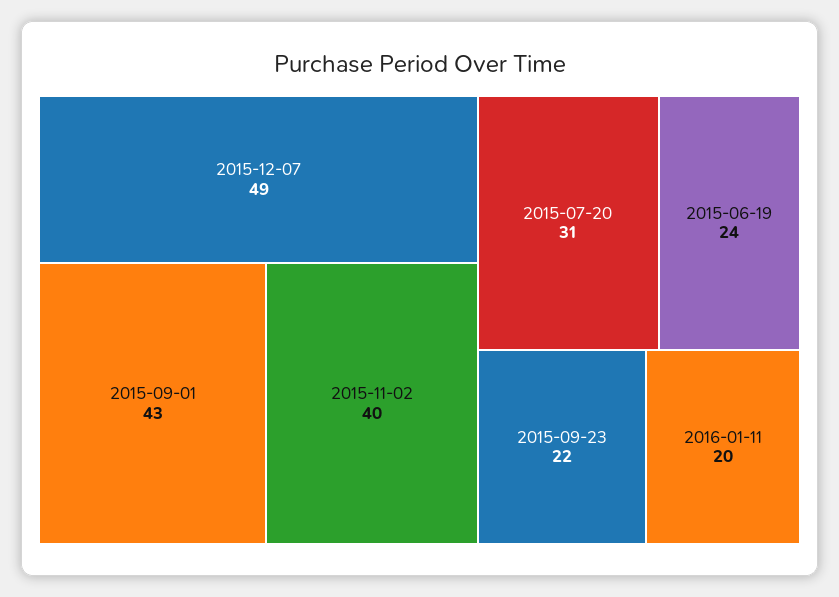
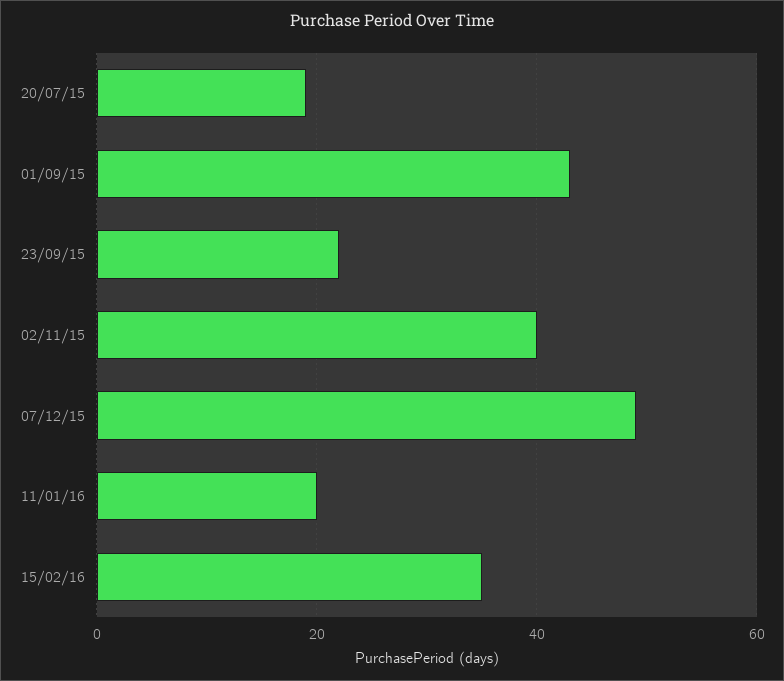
2015-07-20: 31 -> 20
2015-06-19: 24 -> none
15/02/16: none -> 35

